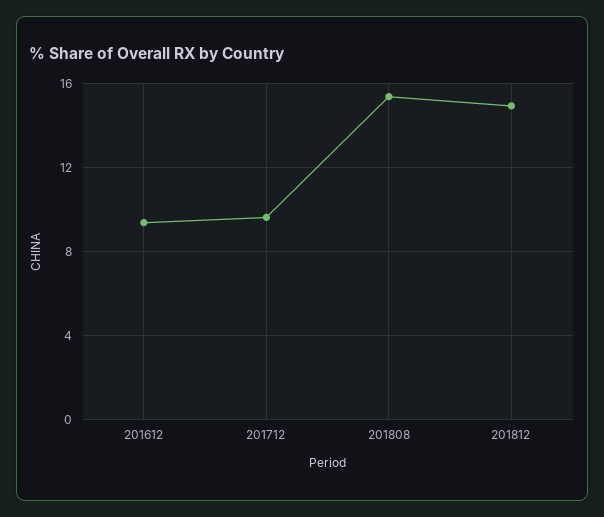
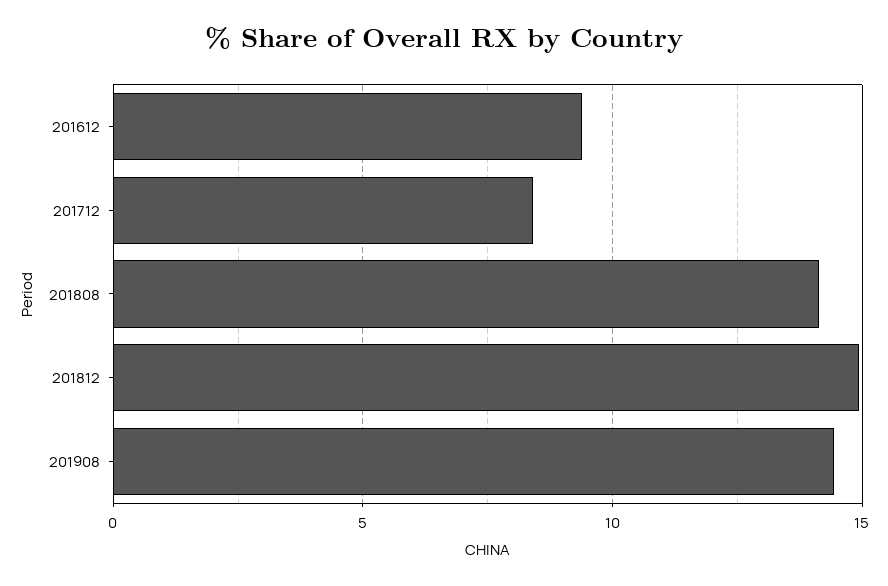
201712: 9.5 -> 8.5
201808: 15.5 -> 14
201908: none -> 14.5

